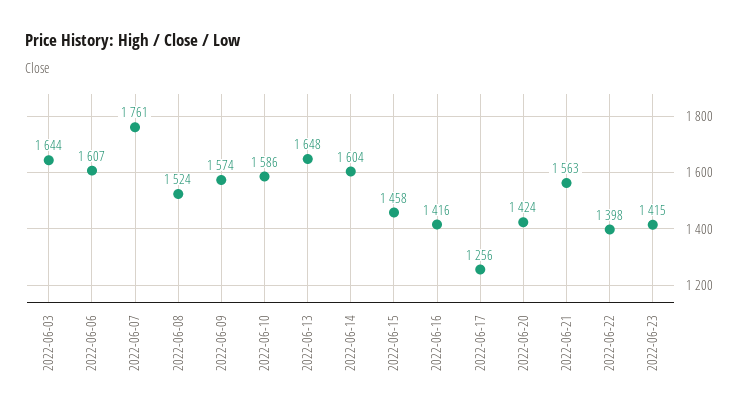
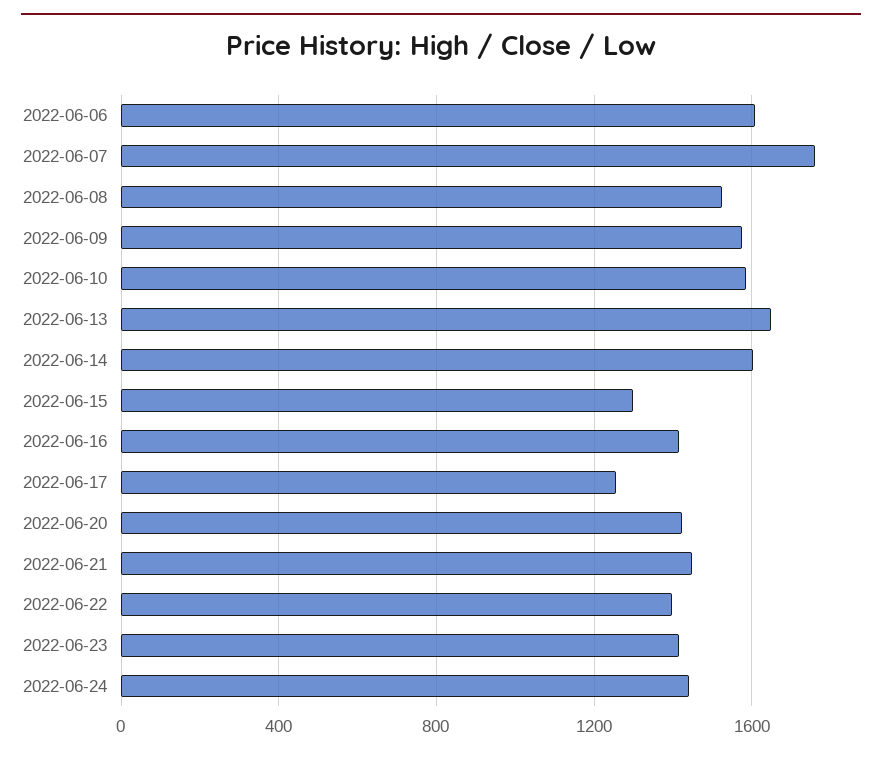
2022-06-03: 1644 -> none
2022-06-15: 1458 -> 1300
2022-06-21: 1563 -> 1450
2022-06-24: none -> 1450

